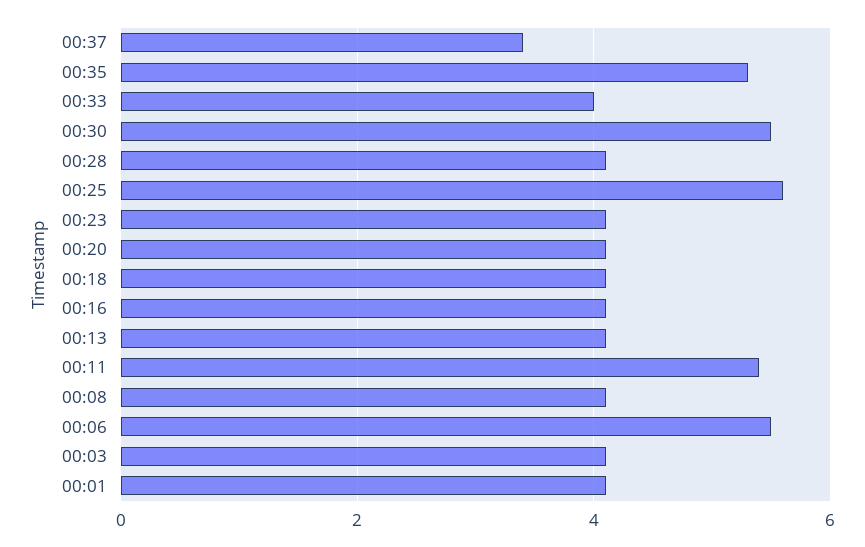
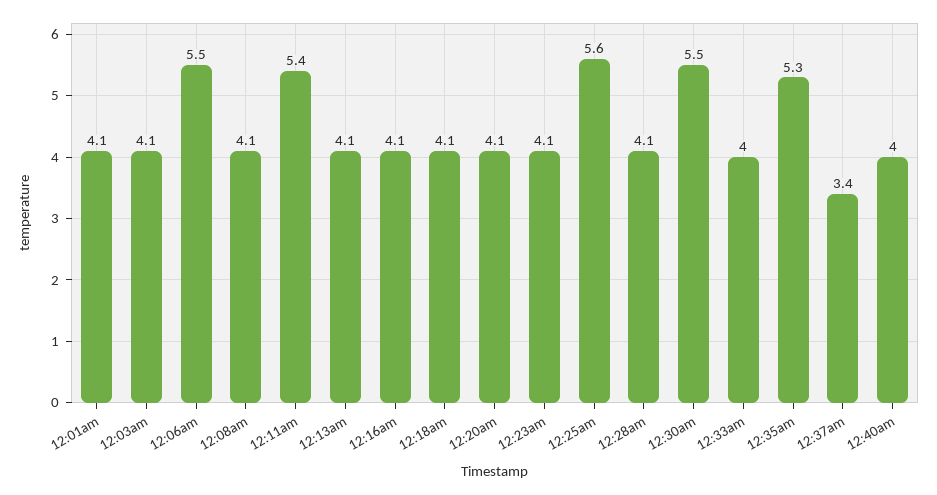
12:40am: none -> 4

